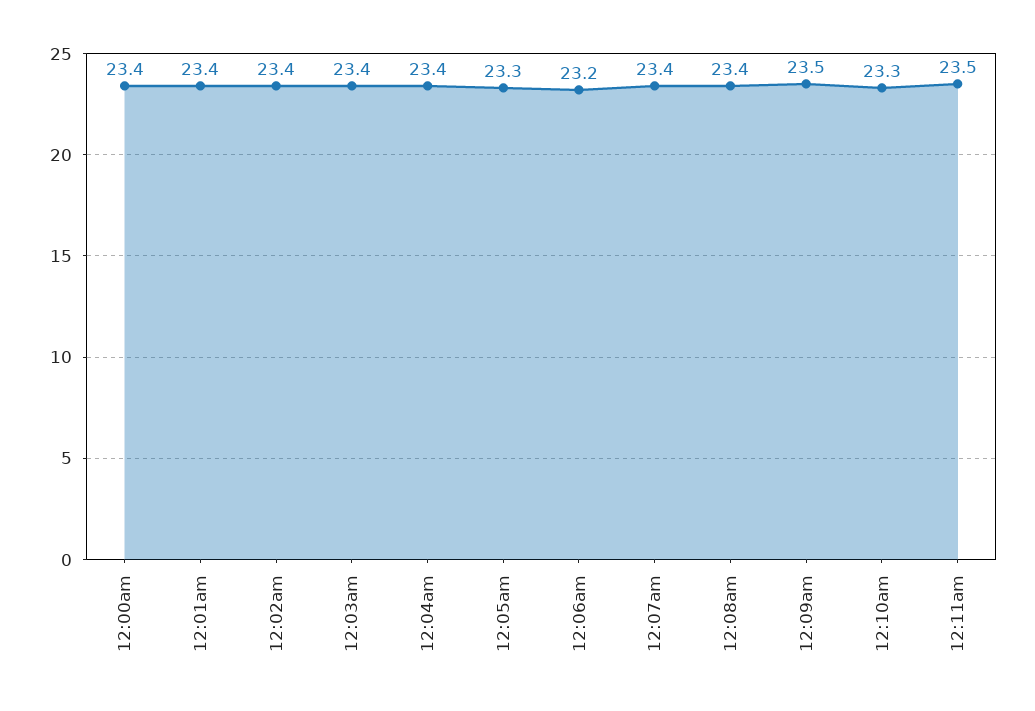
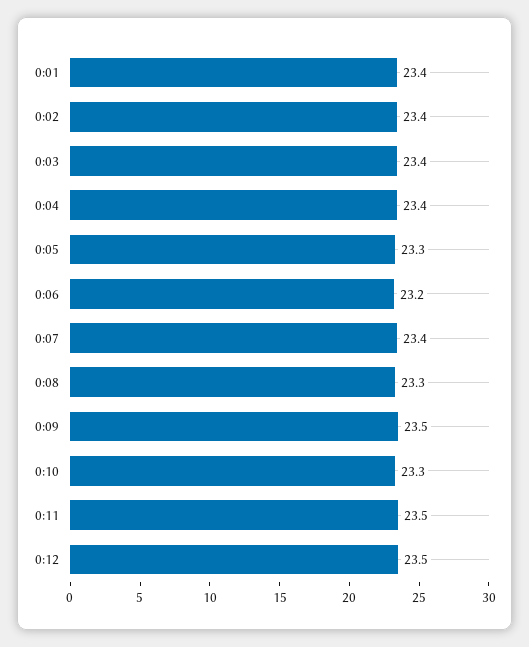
12:00am: 23.4 -> none
12:08am: 23.4 -> 23.3
0:12: none -> 23.5

